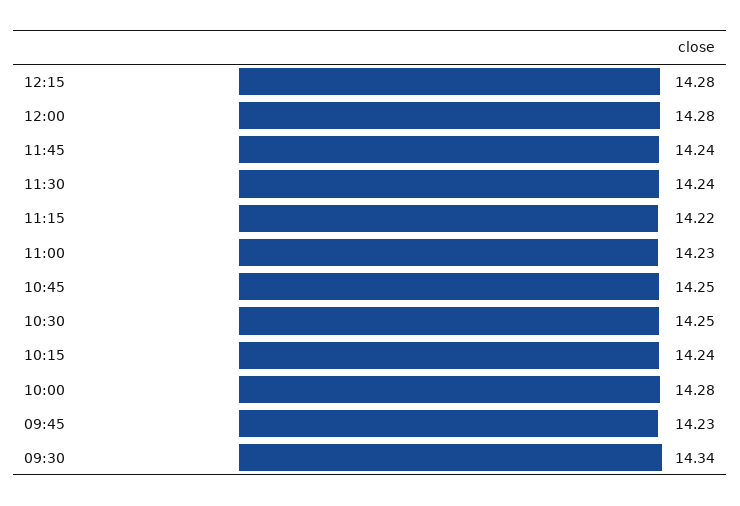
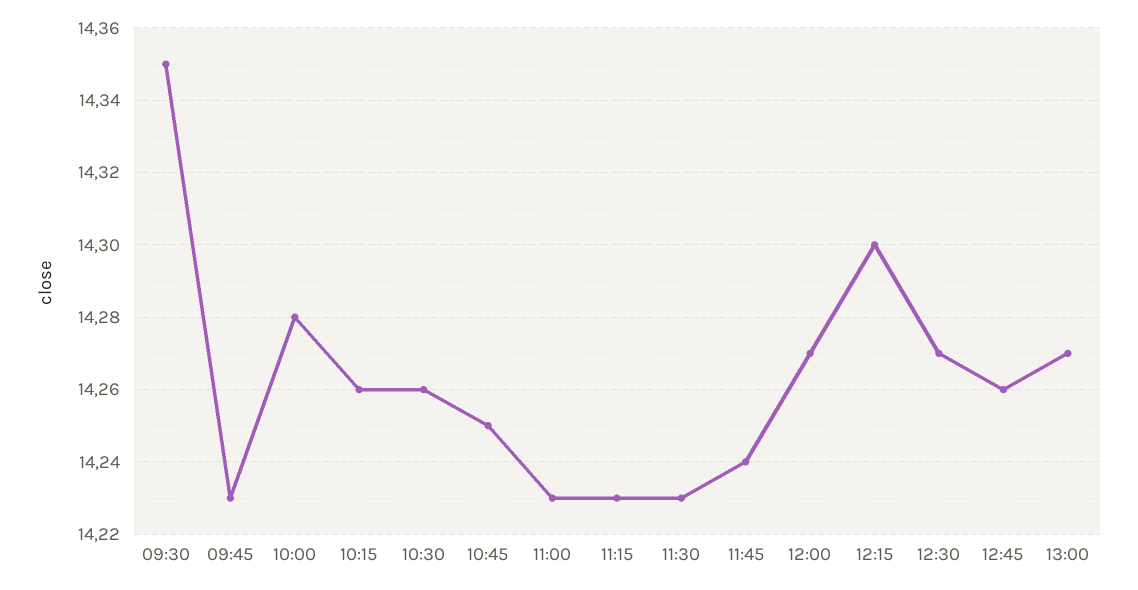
12:15: 14.28 -> 14.3
12:00: 14.28 -> 14.27
11:30: 14.24 -> 14.23
11:15: 14.22 -> 14.23
10:30: 14.25 -> 14.26
10:15: 14.24 -> 14.26
09:30: 14.34 -> 14.35
12:30: none -> 14.27
12:45: none -> 14.26
13:00: none -> 14.27

